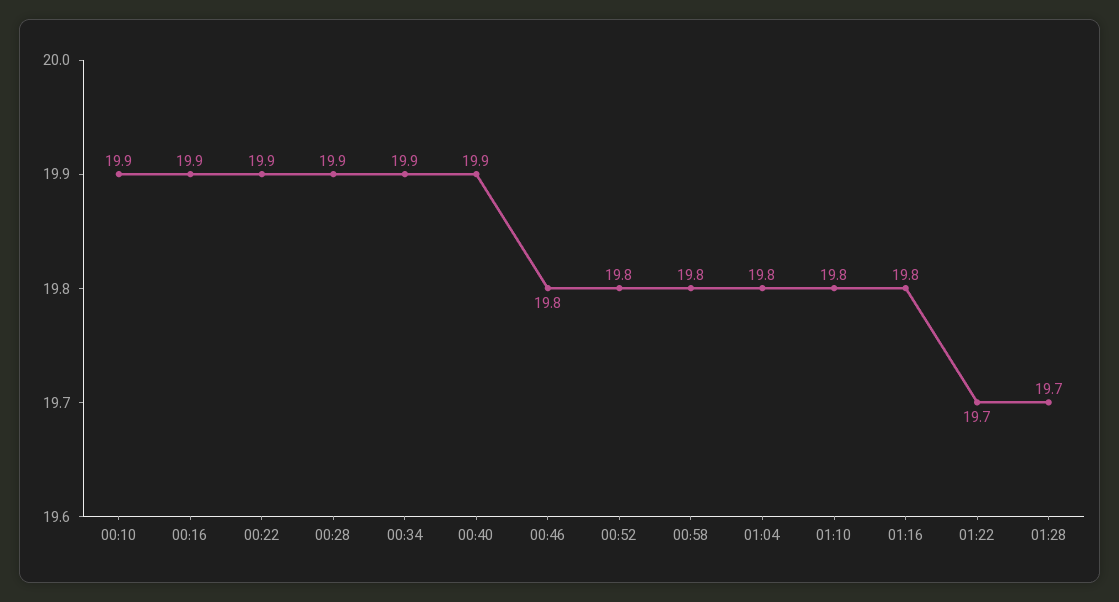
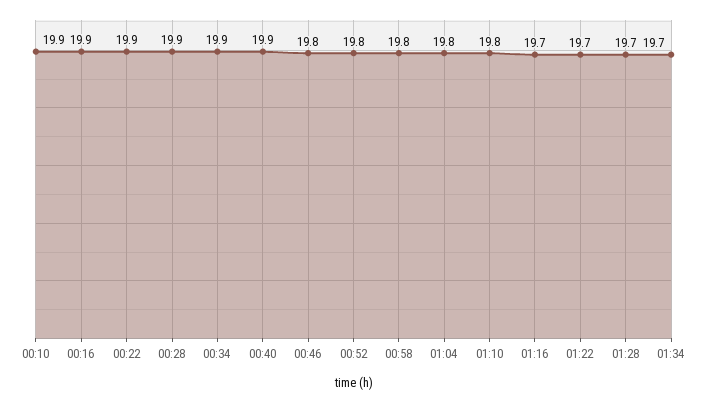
01:16: 19.8 -> 19.7
01:34: none -> 19.7

